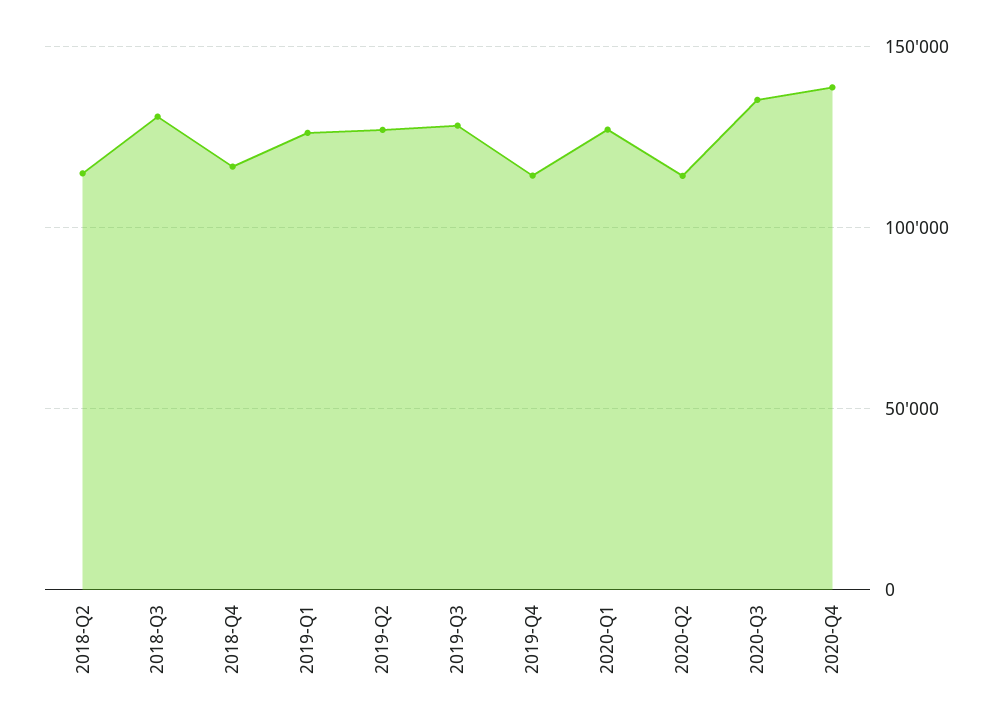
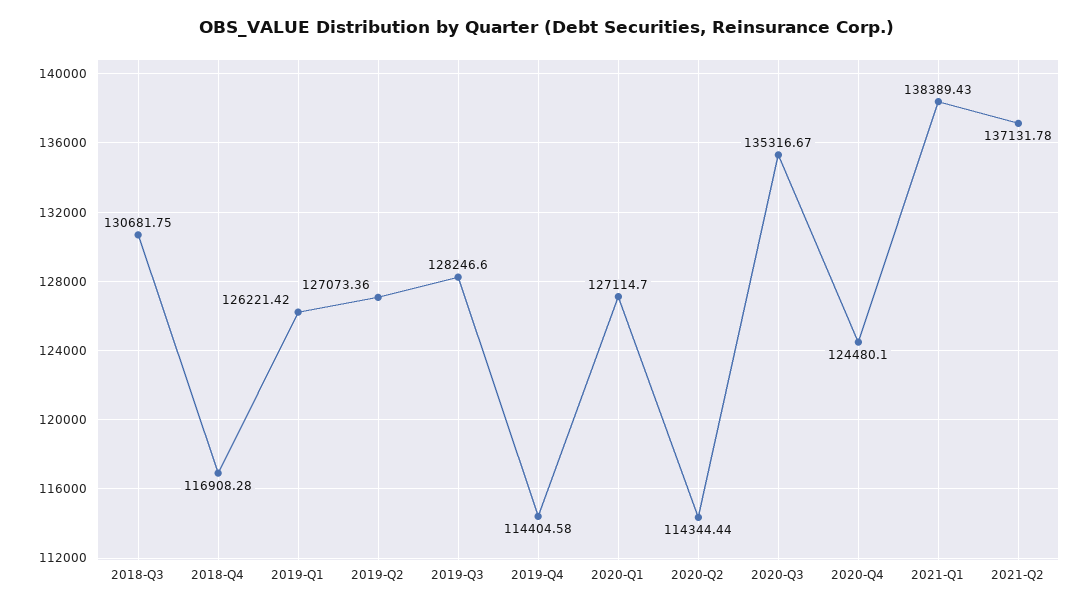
2018-Q2: 115000 -> none
2020-Q4: 140000 -> 124480.1
2021-Q1: none -> 138389.43
2021-Q2: none -> 137131.78

